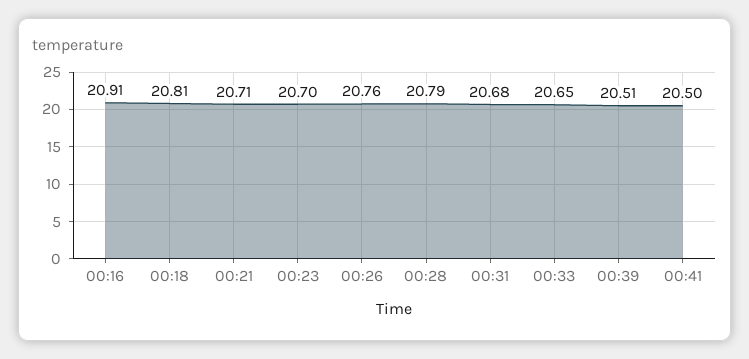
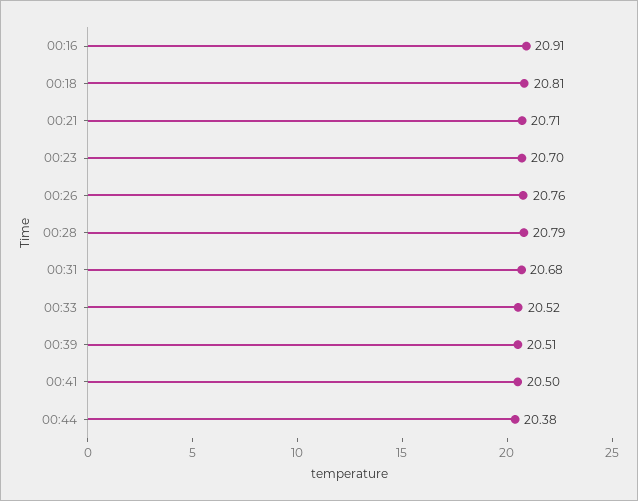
00:33: 20.65 -> 20.52
00:44: none -> 20.38

